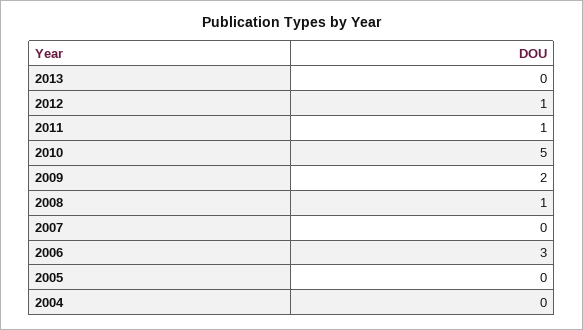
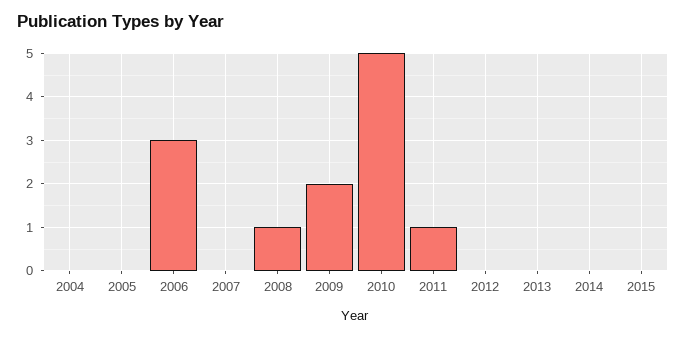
2012: 1 -> 0
2014: none -> 0
2015: none -> 0

